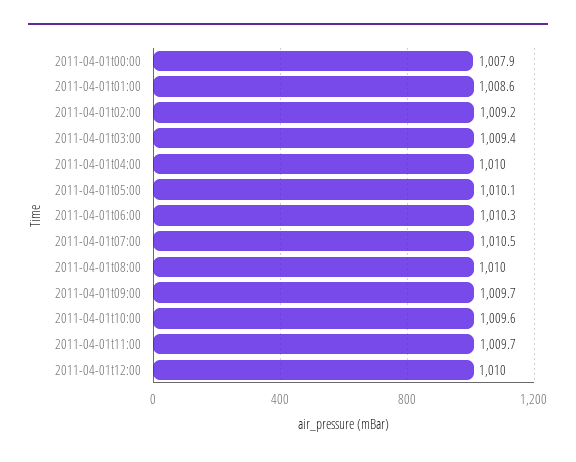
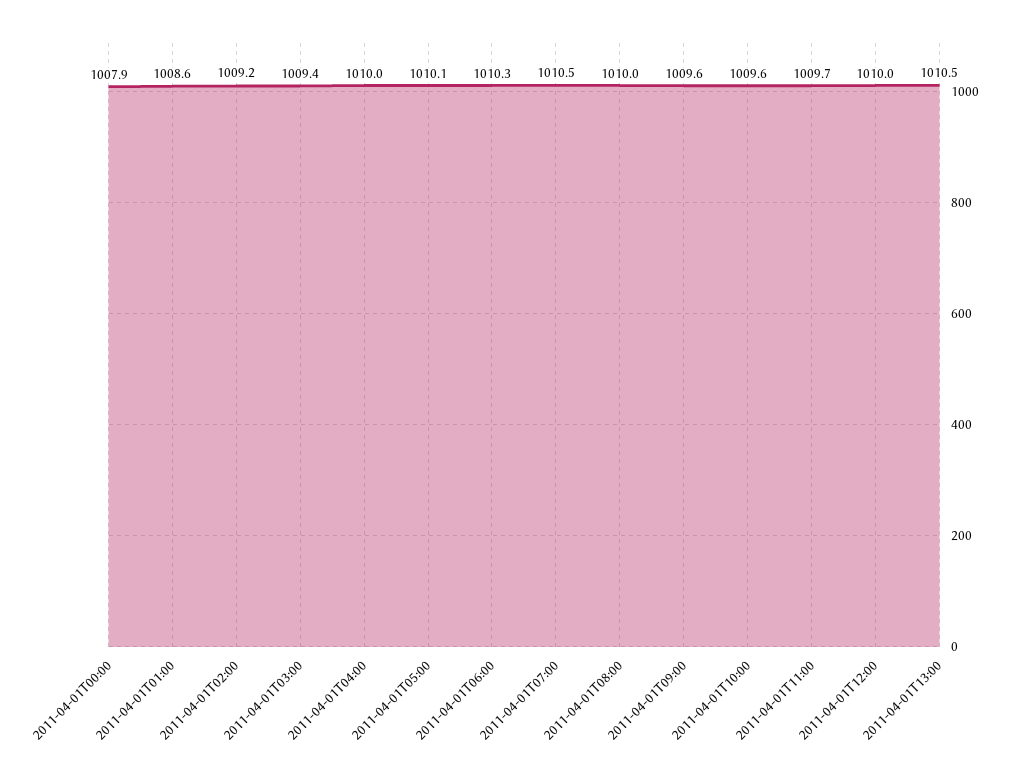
2011-04-01t09:00: 1009.7 -> 1009.6
2011-04-01T13:00: none -> 1010.5

